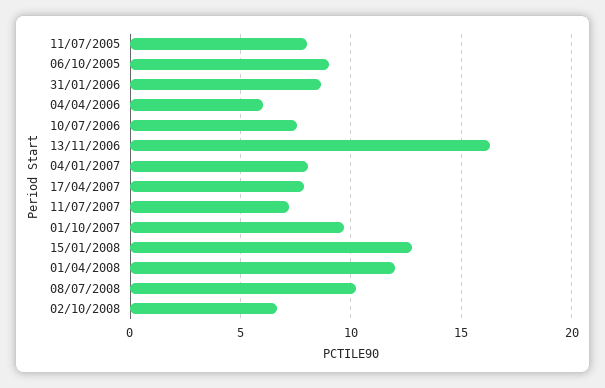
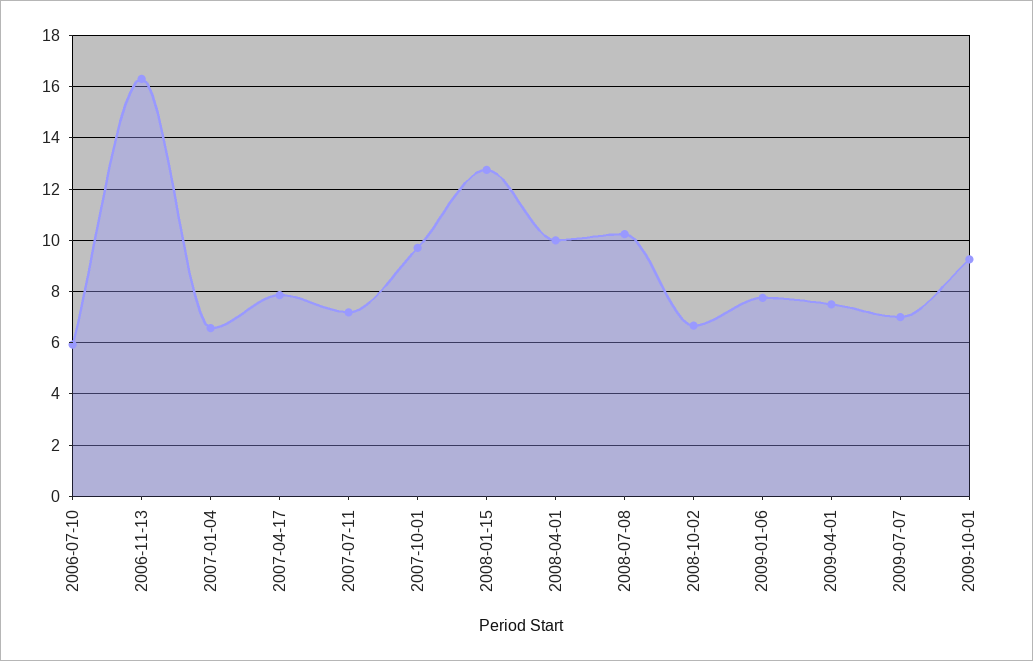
11/07/2005: 8 -> none
06/10/2005: 9 -> none
31/01/2006: 8.5 -> none
04/04/2006: 6 -> none
10/07/2006: 7.5 -> 6
04/01/2007: 8 -> 6.5
01/04/2008: 12 -> 10
2009-01-06: none -> 7.75
2009-04-01: none -> 7.5
2009-07-07: none -> 7
2009-10-01: none -> 9.25

